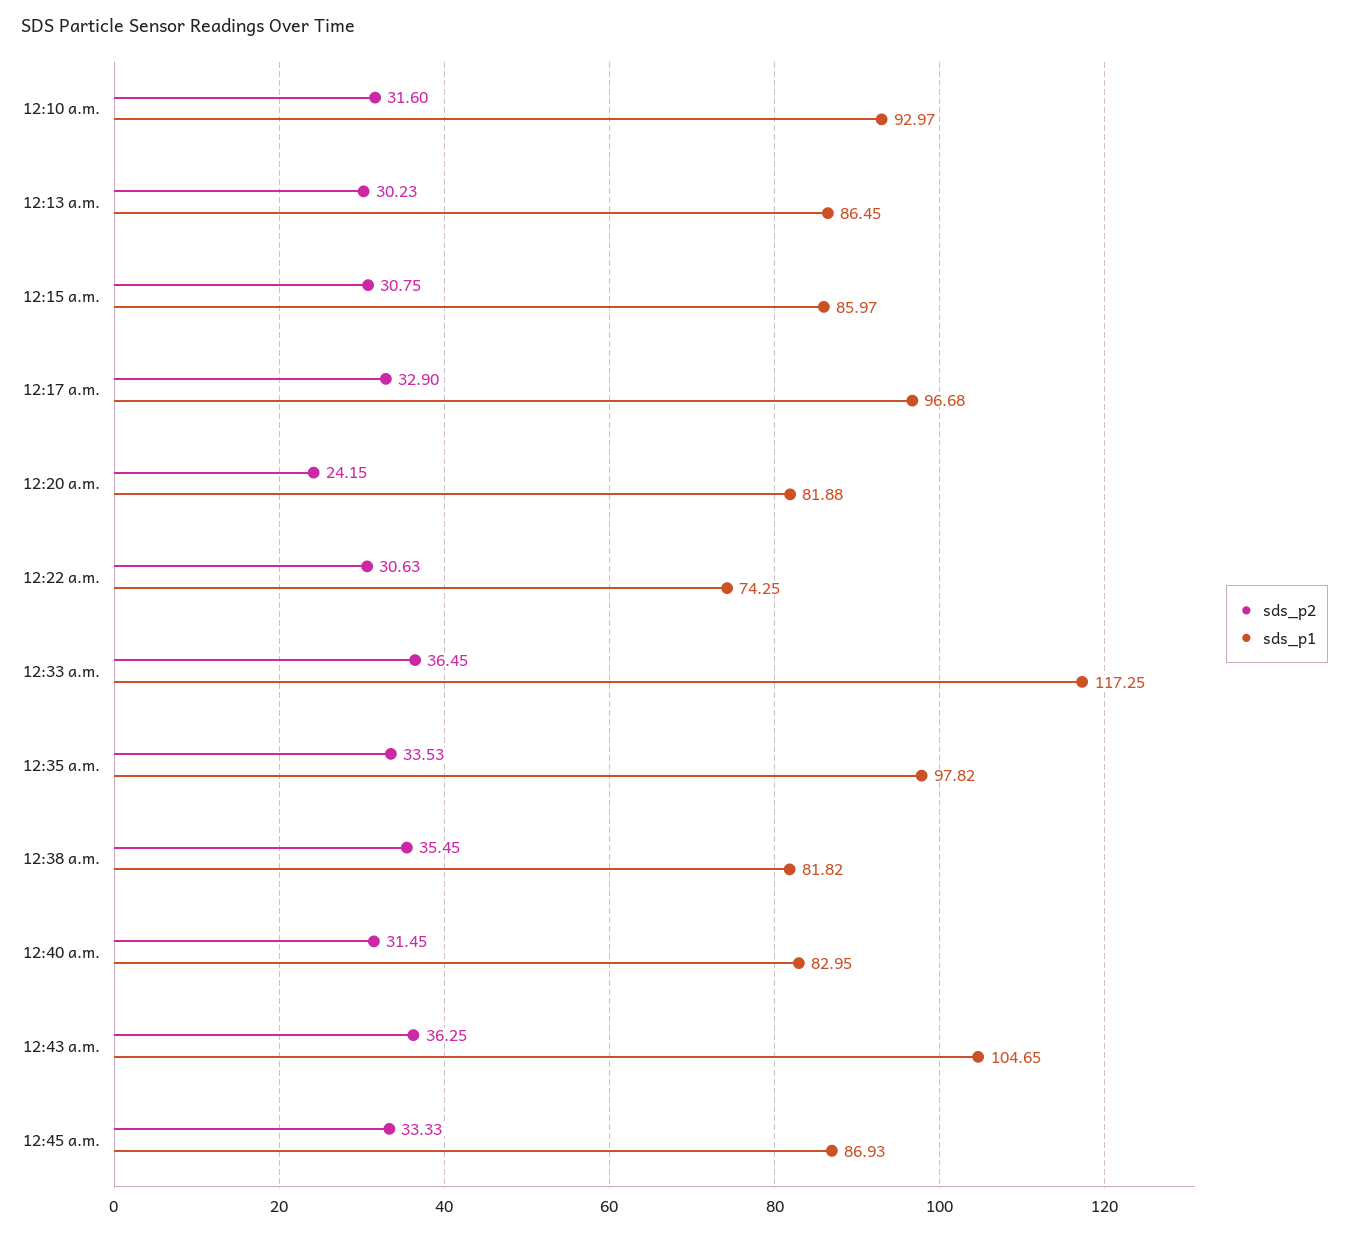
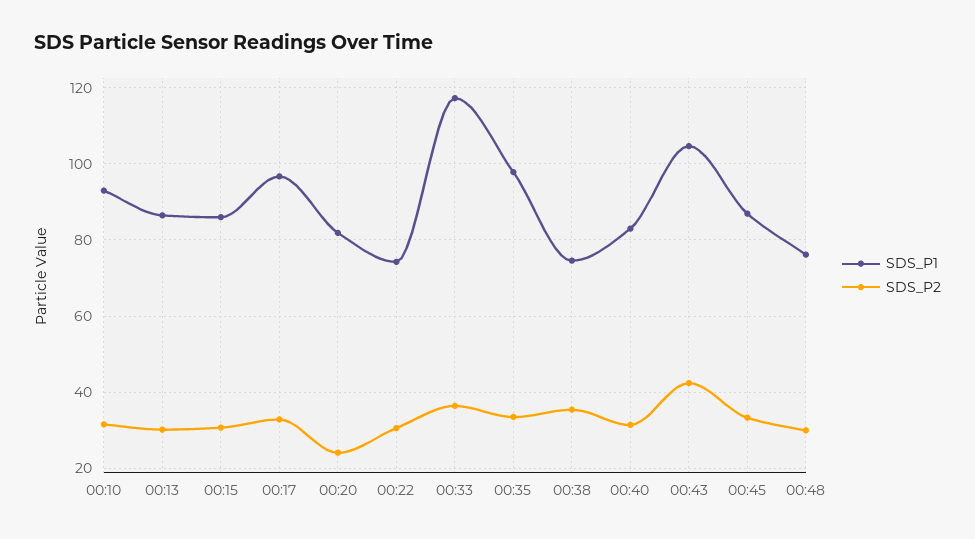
sds_p1, 12:38 a.m.: 81.82 -> 74
sds_p2, 12:43 a.m.: 36.25 -> 42
sds_p1, 00:48: none -> 76
sds_p2, 00:48: none -> 30

